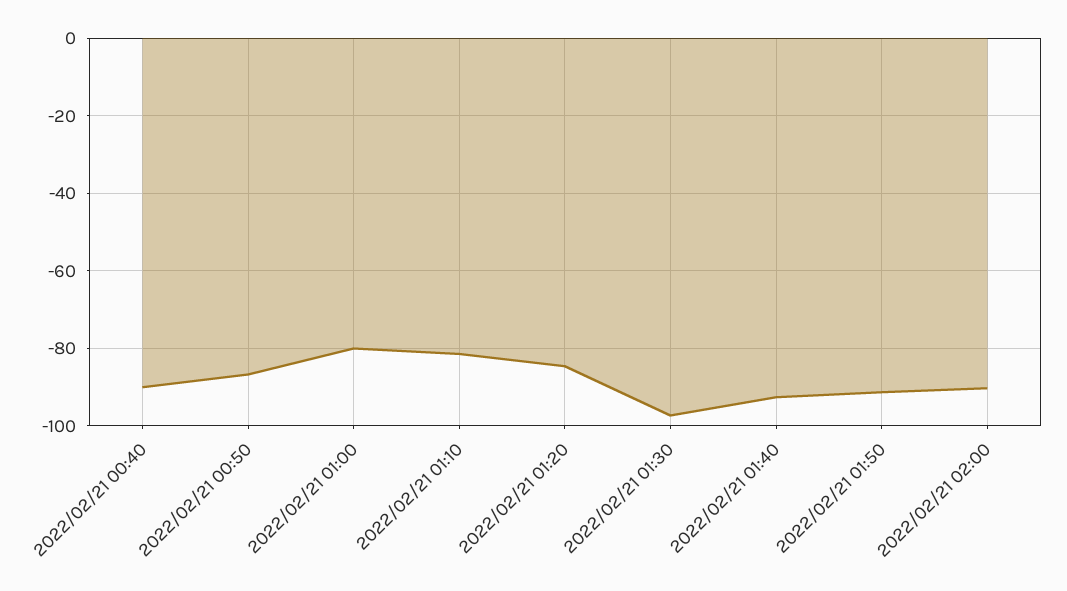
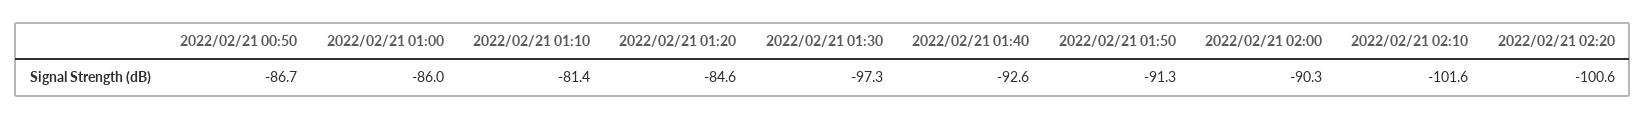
2022/02/21 00:40: -90 -> none
2022/02/21 01:00: -80 -> -86
2022/02/21 02:10: none -> -101.6
2022/02/21 02:20: none -> -100.6

